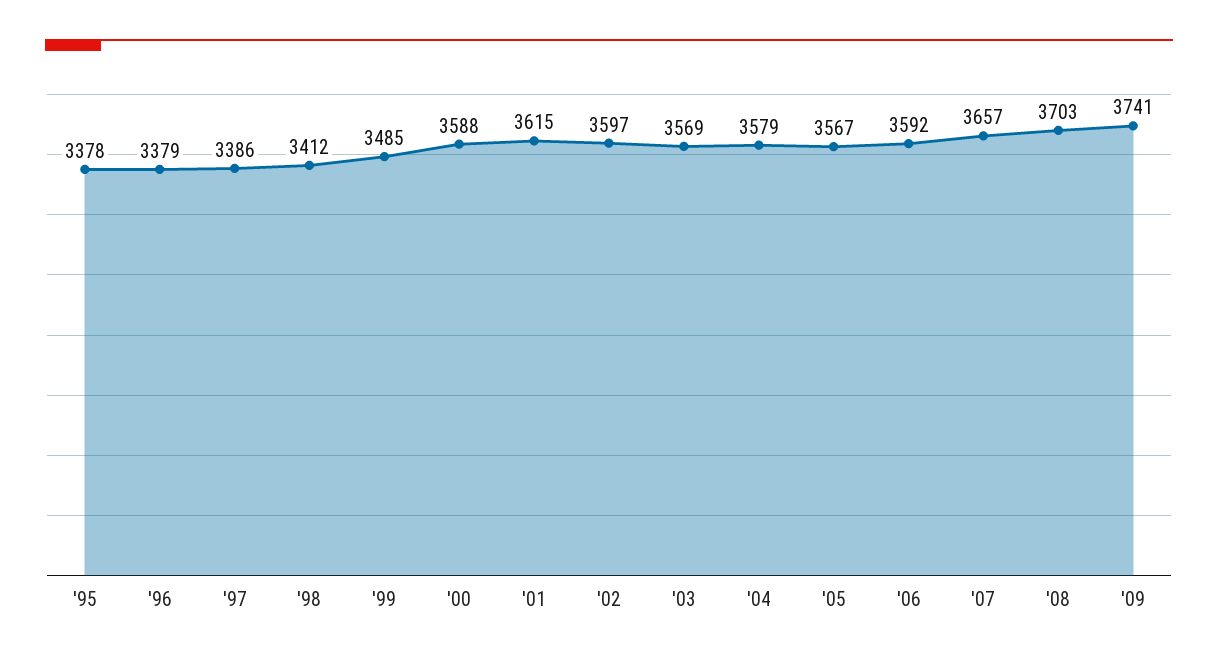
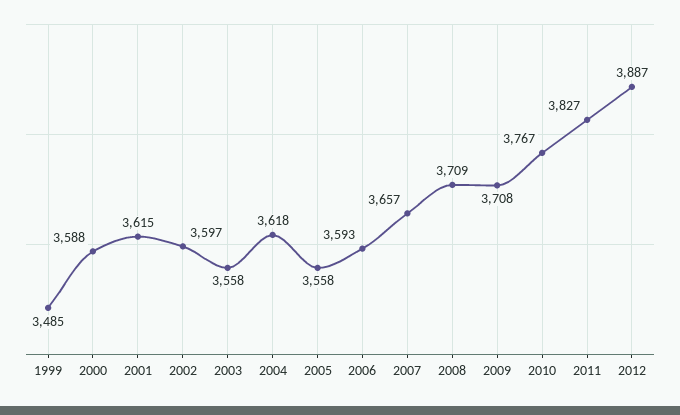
'95: 3378 -> none
'96: 3379 -> none
'97: 3386 -> none
'98: 3412 -> none
'03: 3569 -> 3558
'04: 3579 -> 3618
'05: 3567 -> 3558
'06: 3592 -> 3593
'08: 3703 -> 3709
'09: 3741 -> 3708
2010: none -> 3767
2011: none -> 3827
2012: none -> 3887

